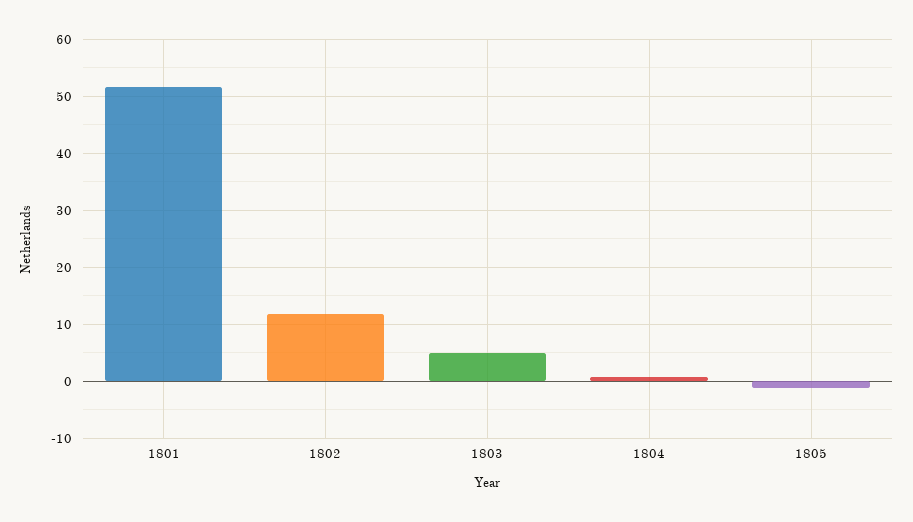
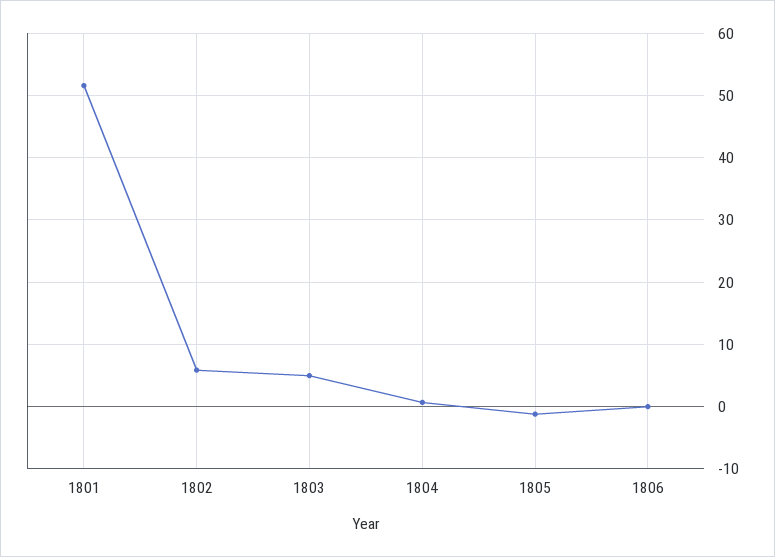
1802: 12 -> 6
1806: none -> 0

